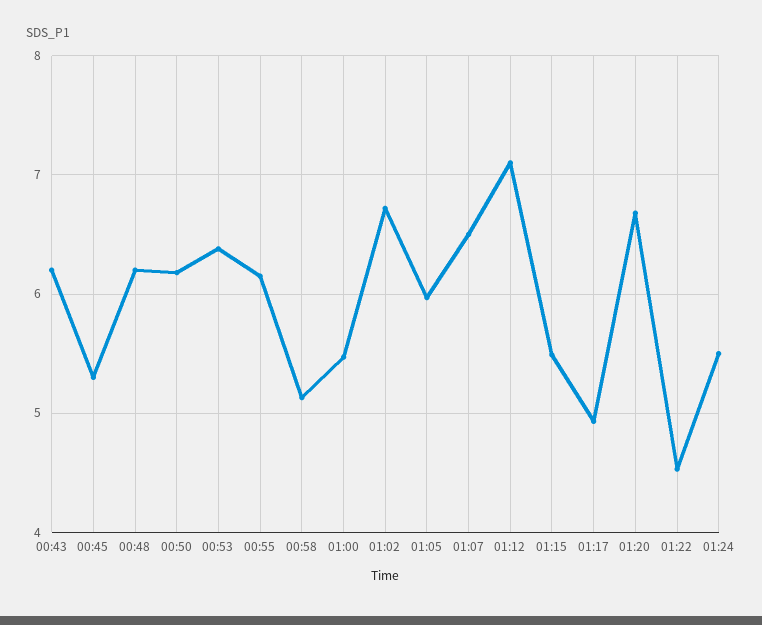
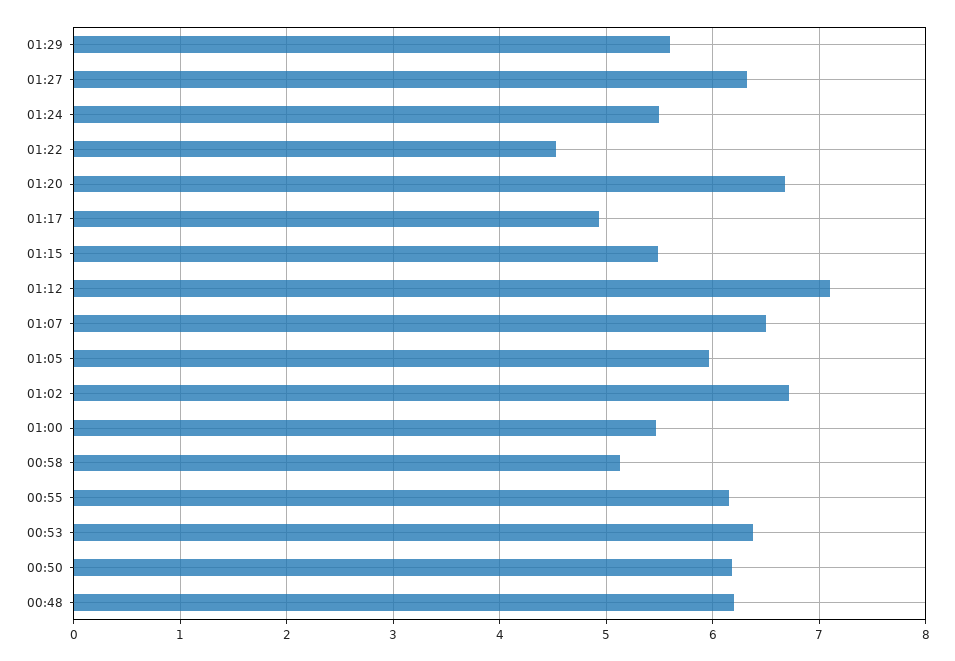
00:43: 6.2 -> none
00:45: 5.3 -> none
01:29: none -> 5.6
01:27: none -> 6.3

